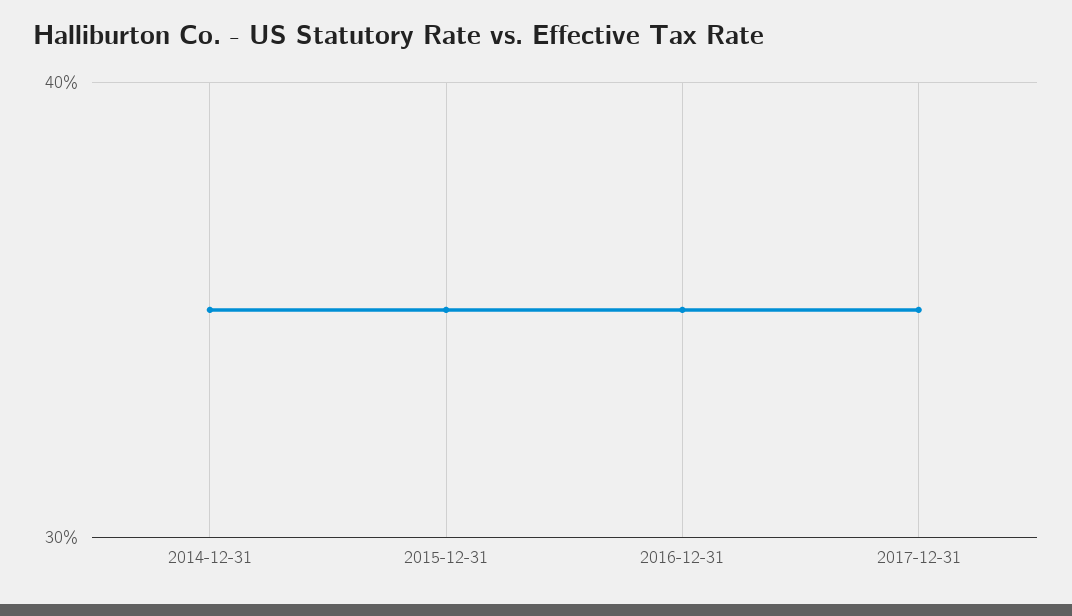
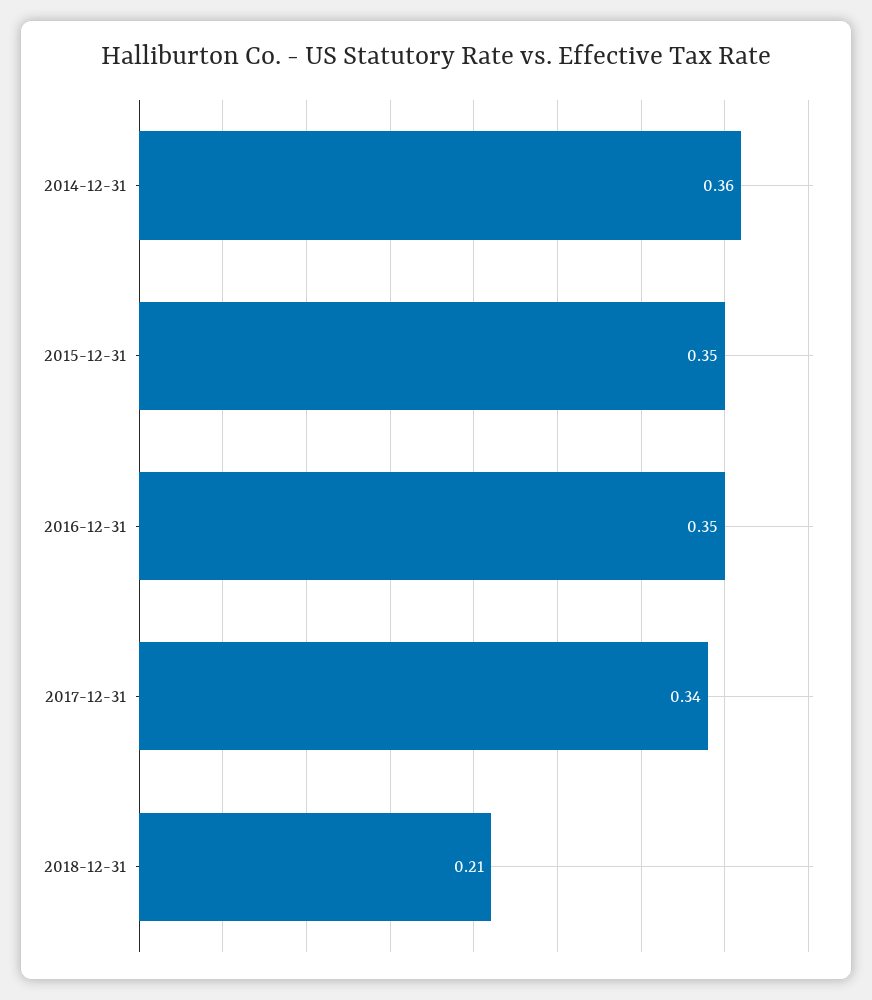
2014-12-31: 0.35 -> 0.36
2017-12-31: 0.35 -> 0.34
2018-12-31: none -> 0.21

